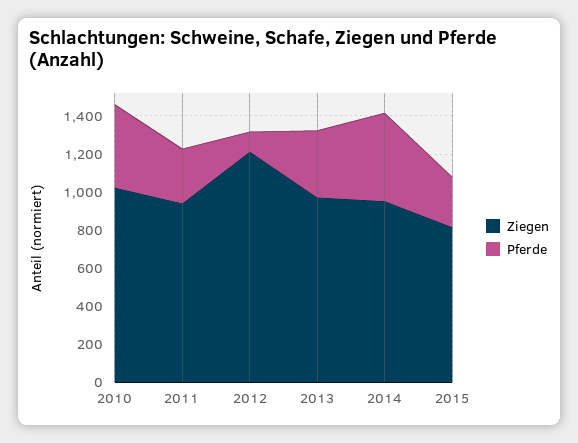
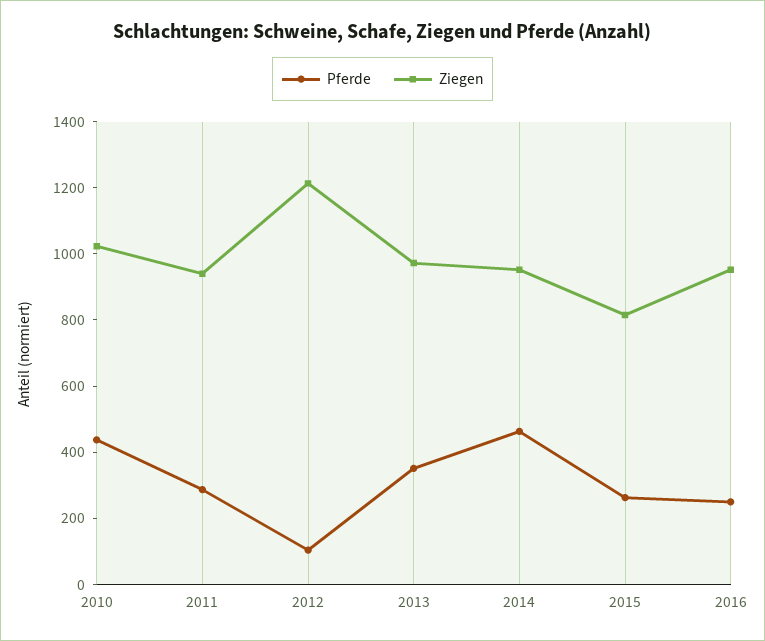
Pferde, 2016: none -> 250
Ziegen, 2016: none -> 950

